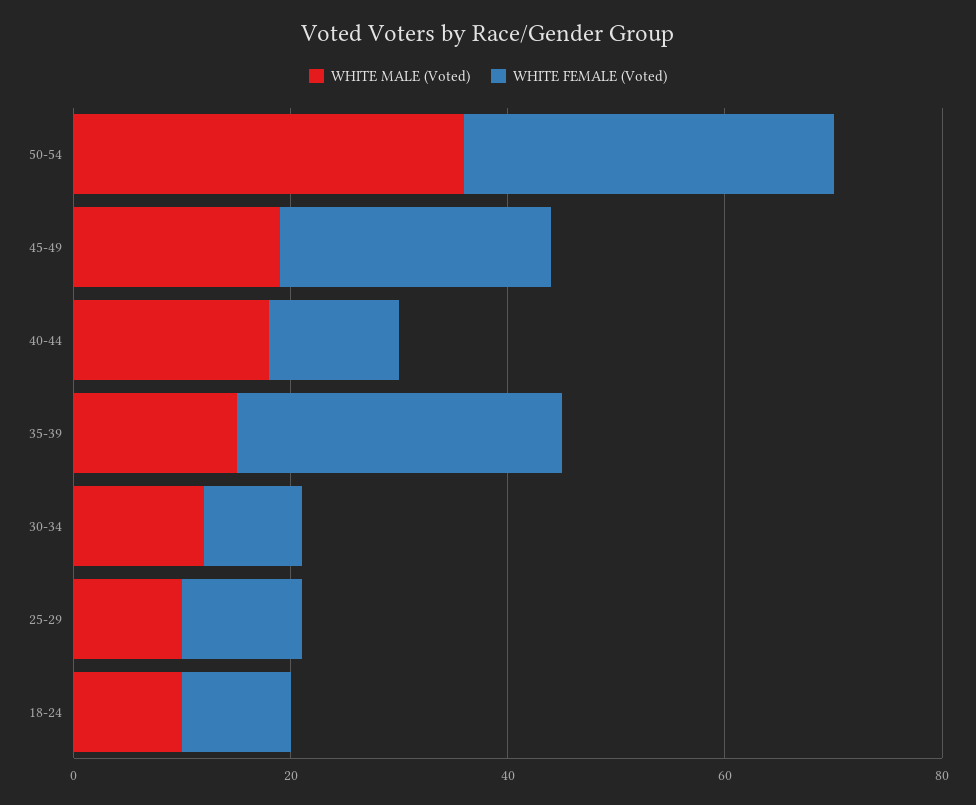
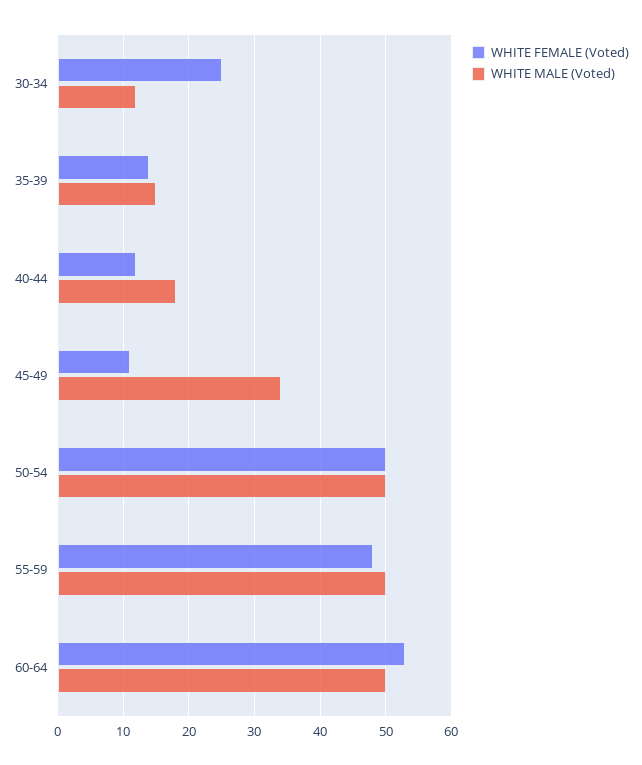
WHITE MALE (Voted), 50-54: 35 -> 50
WHITE FEMALE (Voted), 50-54: 35 -> 50
WHITE MALE (Voted), 45-49: 20 -> 34
WHITE FEMALE (Voted), 45-49: 25 -> 11
WHITE FEMALE (Voted), 35-39: 30 -> 14
WHITE FEMALE (Voted), 30-34: 10 -> 25
WHITE MALE (Voted), 25-29: 10 -> none
WHITE FEMALE (Voted), 25-29: 10 -> none
WHITE MALE (Voted), 18-24: 10 -> none
WHITE FEMALE (Voted), 18-24: 10 -> none
WHITE FEMALE (Voted), 55-59: none -> 48
WHITE MALE (Voted), 55-59: none -> 50
WHITE FEMALE (Voted), 60-64: none -> 53
WHITE MALE (Voted), 60-64: none -> 50

